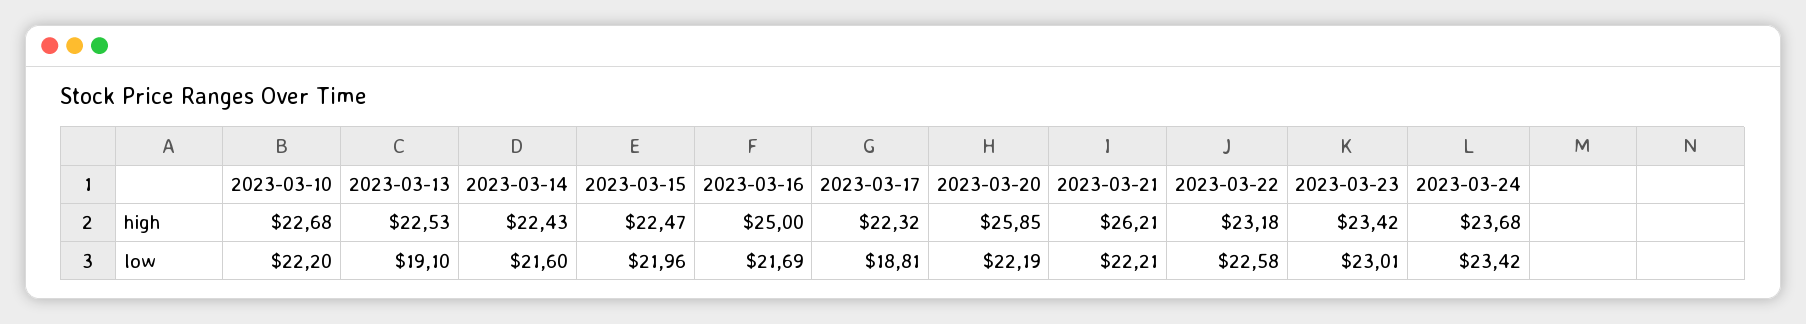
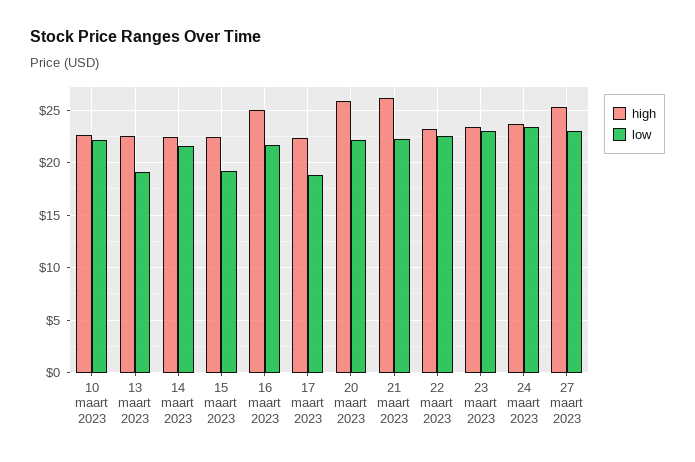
low, 2023-03-15: 21.96 -> 19
high, 27 maart 2023: none -> 25
low, 27 maart 2023: none -> 23

